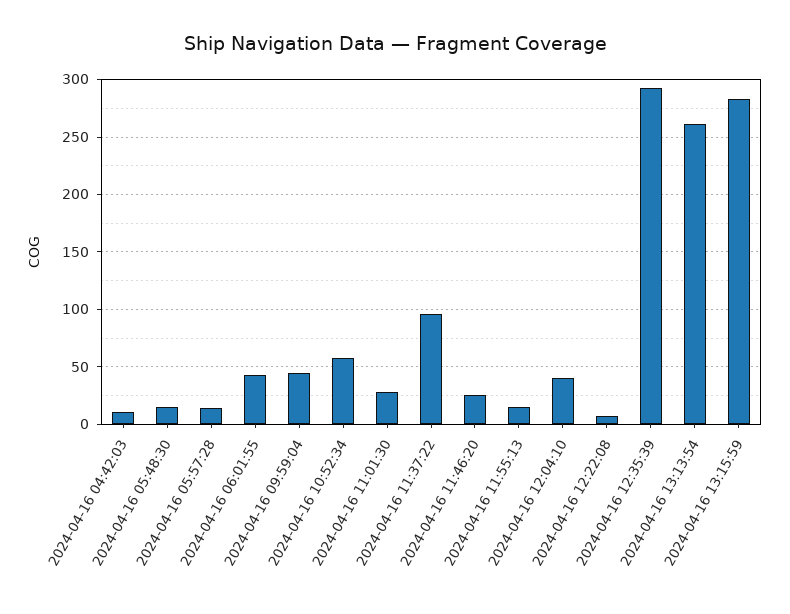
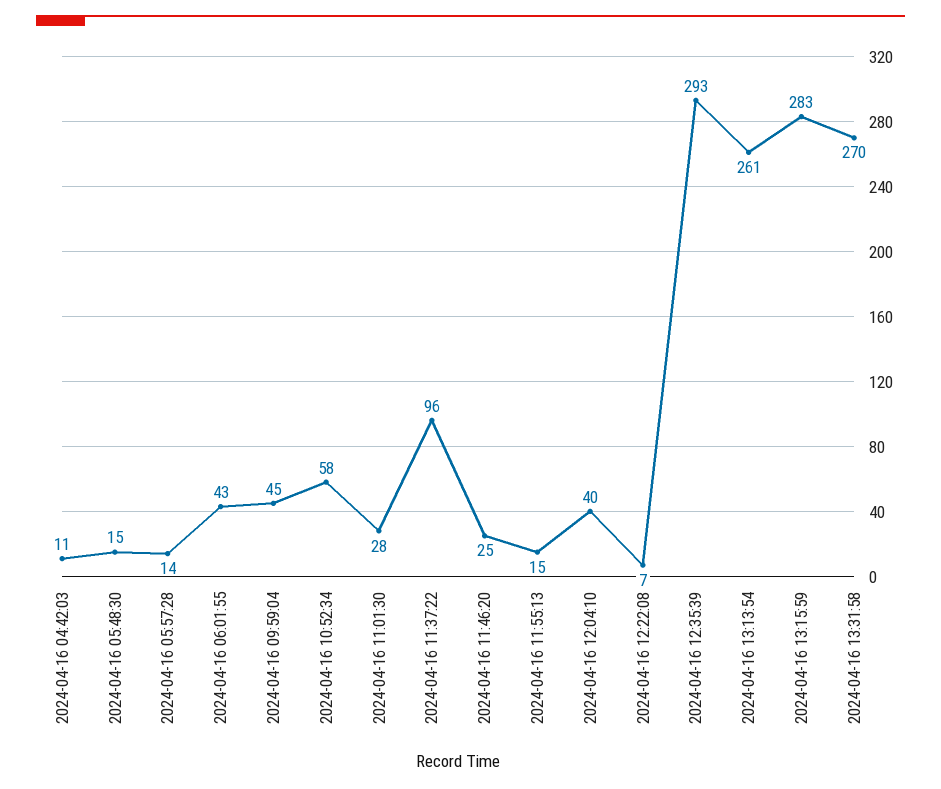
2024-04-16 13:31:58: none -> 270

